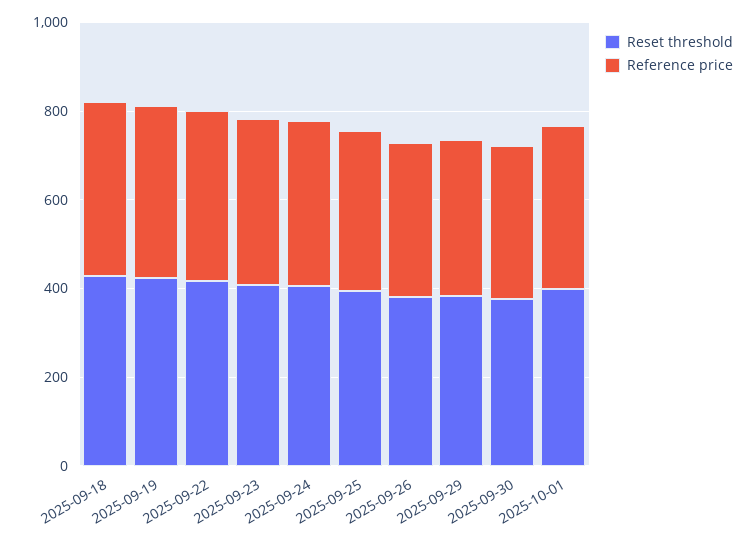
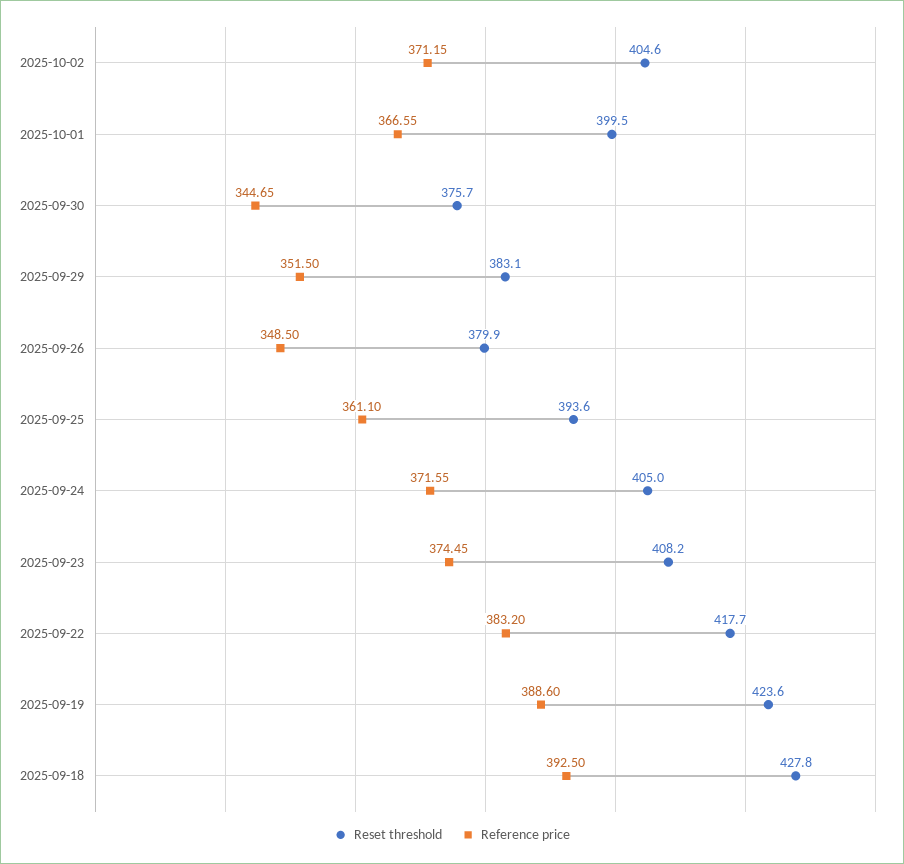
Reset threshold, 2025-10-02: none -> 404.6
Reference price, 2025-10-02: none -> 371.15

